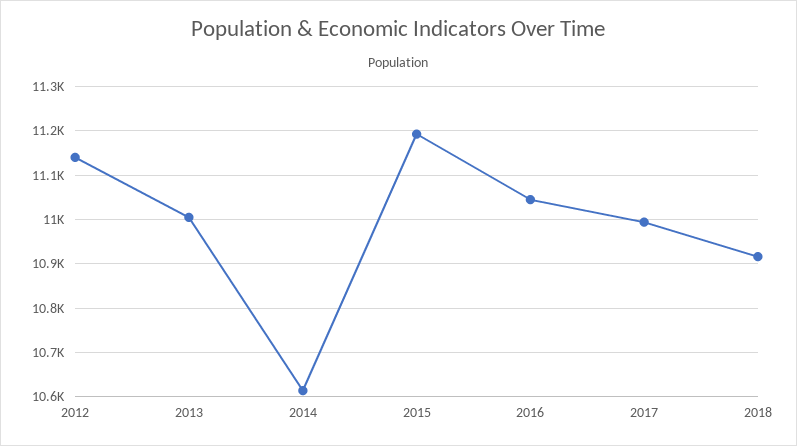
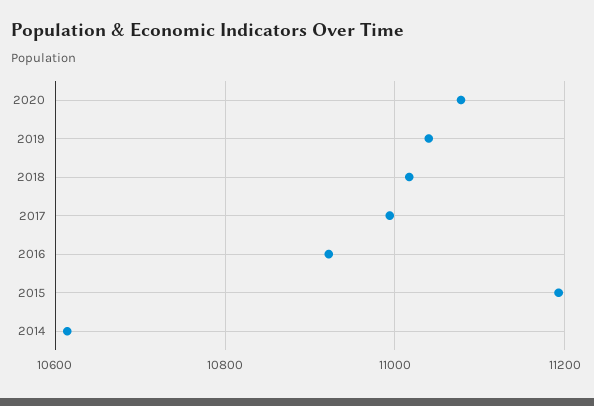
2012: 11140 -> none
2013: 11000 -> none
2016: 11040 -> 10920
2018: 10920 -> 11020
2020: none -> 11080
2019: none -> 11040

